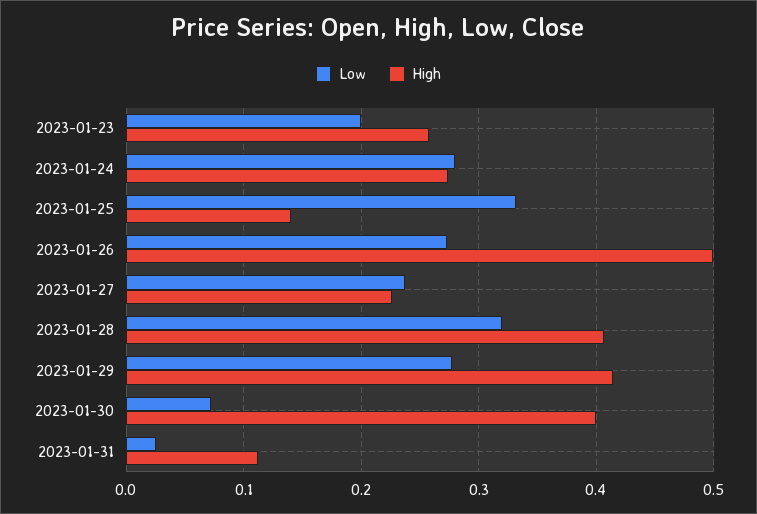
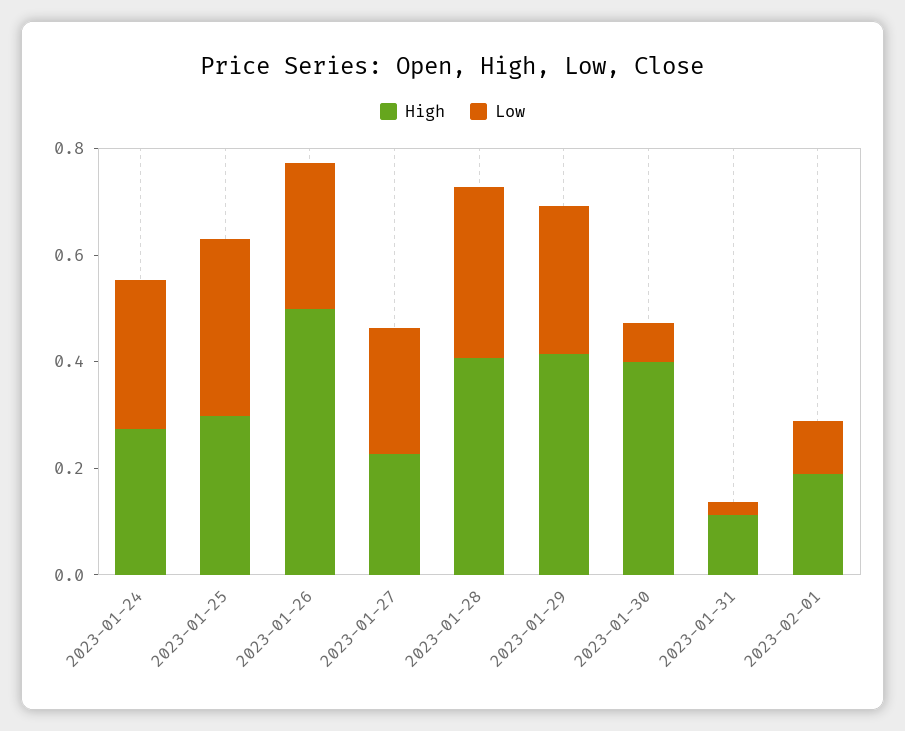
Low, 2023-01-23: 0.2 -> none
High, 2023-01-23: 0.26 -> none
High, 2023-01-25: 0.14 -> 0.3
High, 2023-02-01: none -> 0.2
Low, 2023-02-01: none -> 0.1

